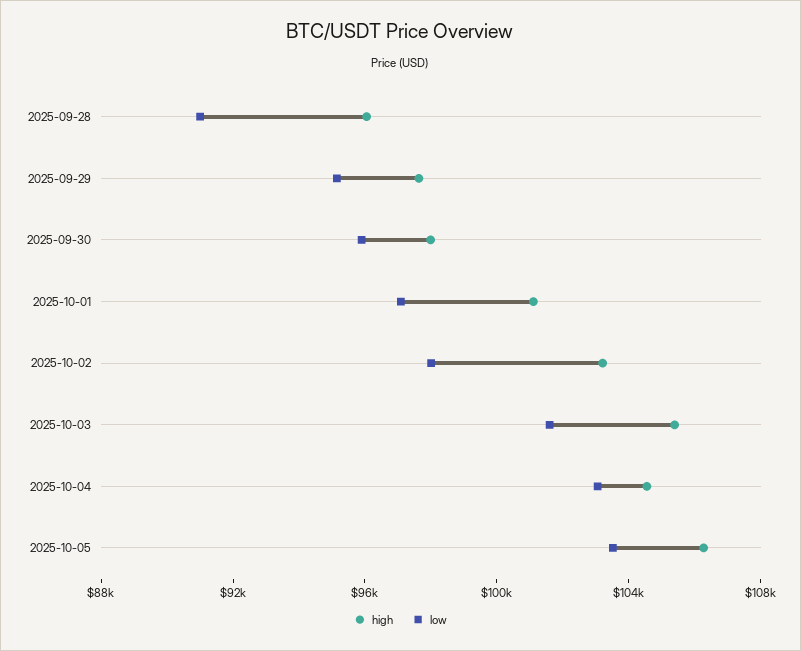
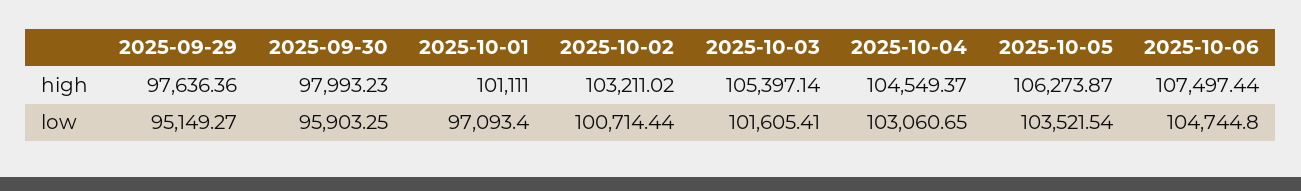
high, 2025-09-28: 96000 -> none
low, 2025-09-28: 91000 -> none
low, 2025-10-02: 98000 -> 100714.44
high, 2025-10-06: none -> 107497.44
low, 2025-10-06: none -> 104744.8

